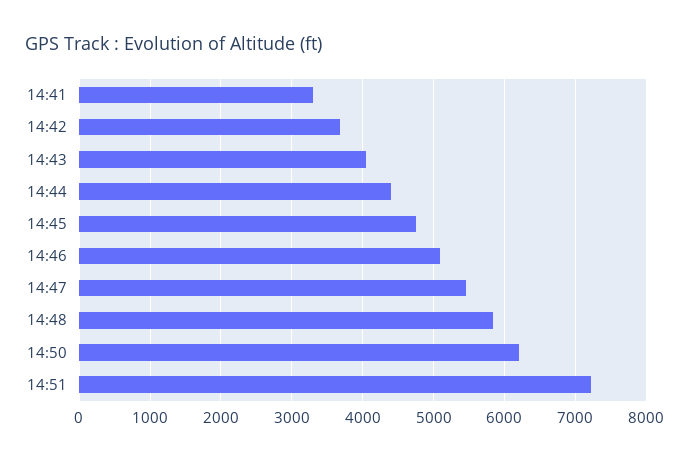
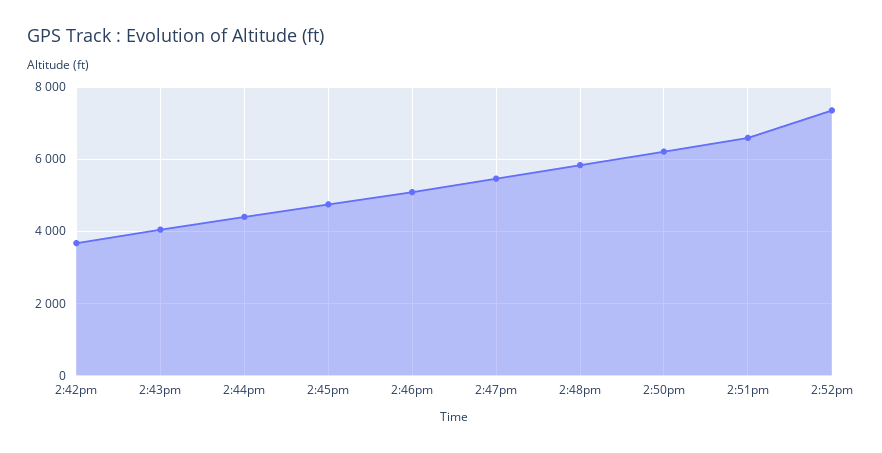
14:41: 3300 -> none
14:51: 7200 -> 6600
2:52pm: none -> 7400

